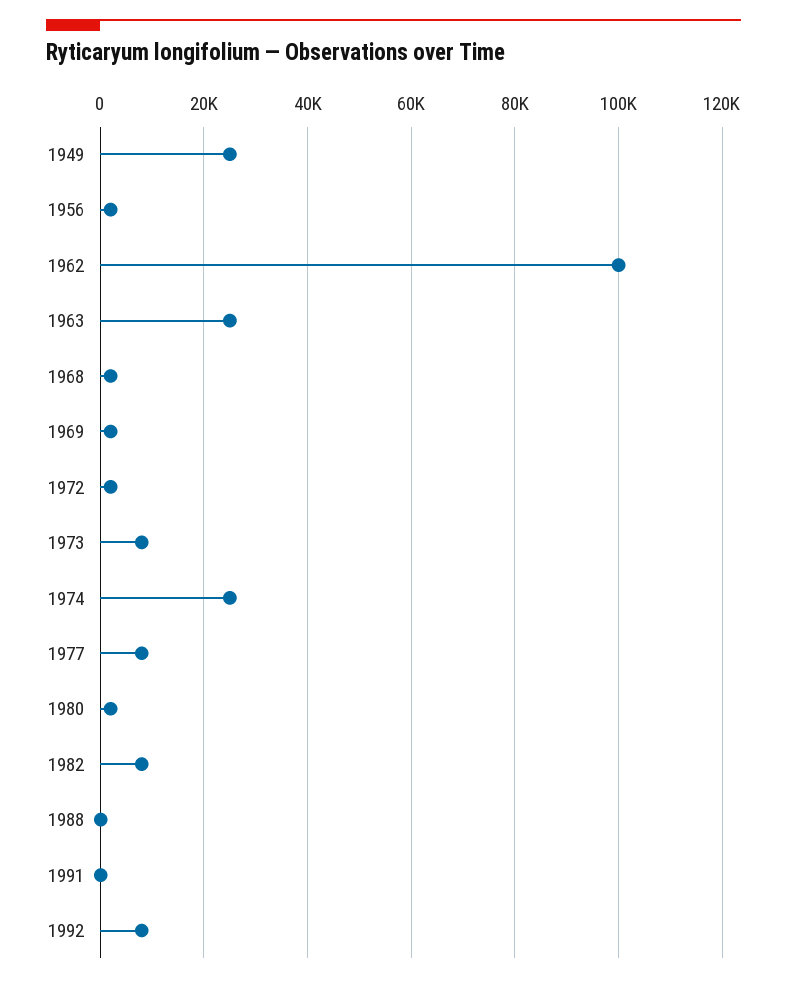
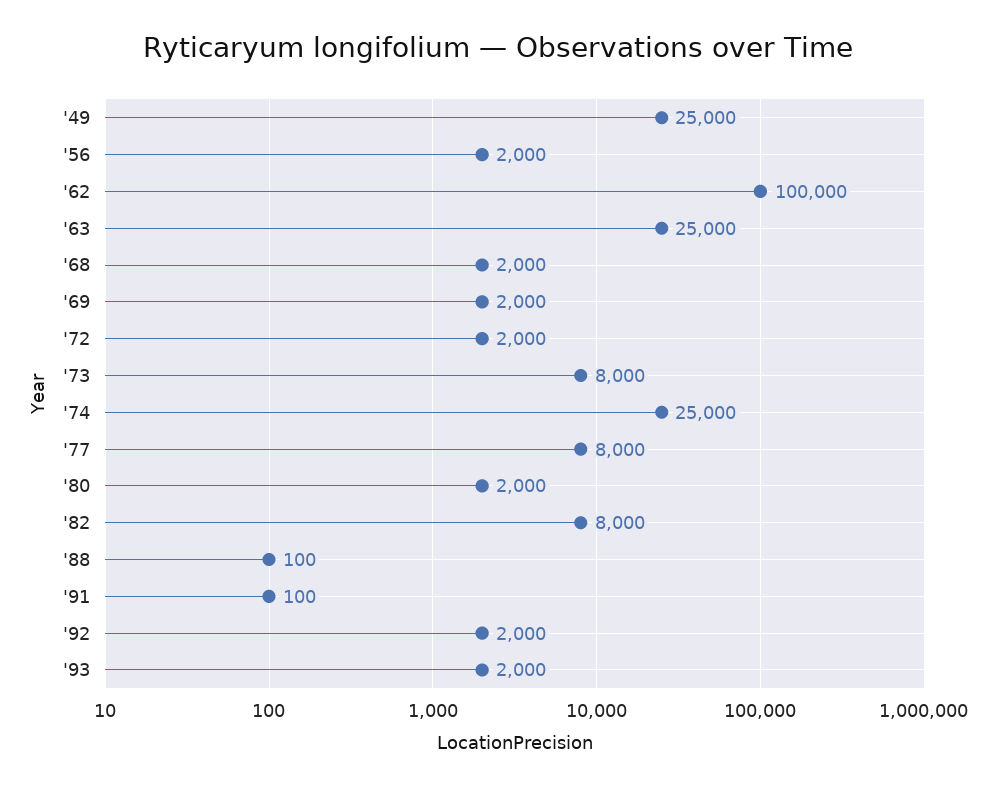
1992: 8000 -> 2000
'93: none -> 2000

